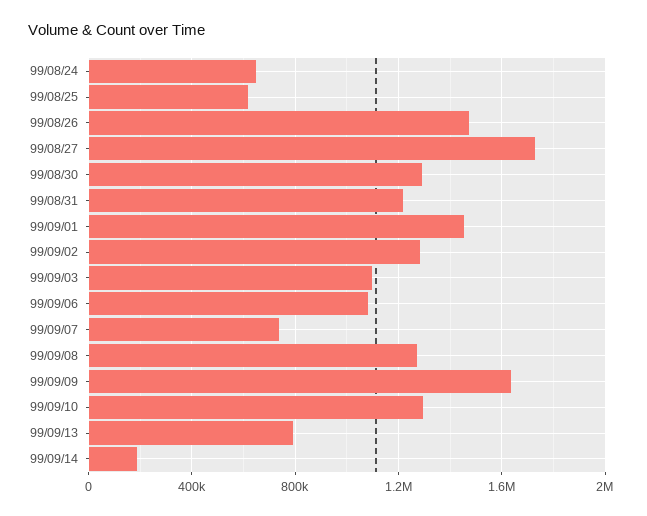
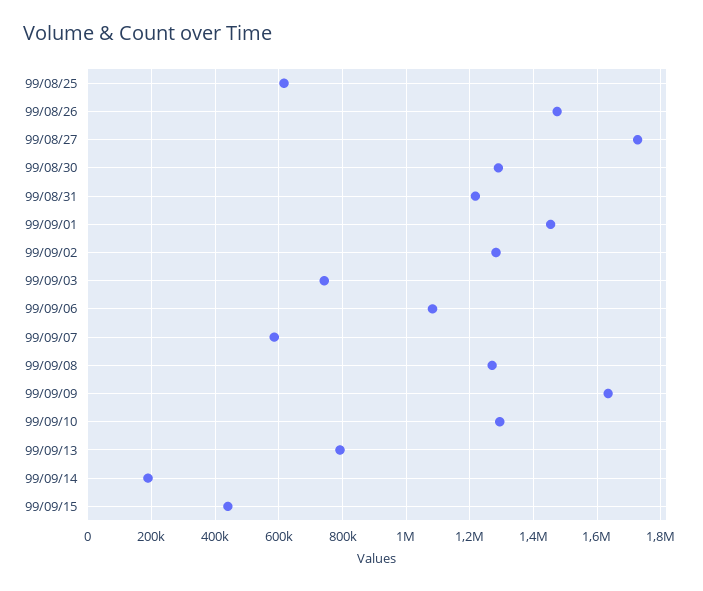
99/08/24: 650000 -> none
99/09/03: 1100000 -> 740000
99/09/07: 750000 -> 580000
99/09/15: none -> 440000

